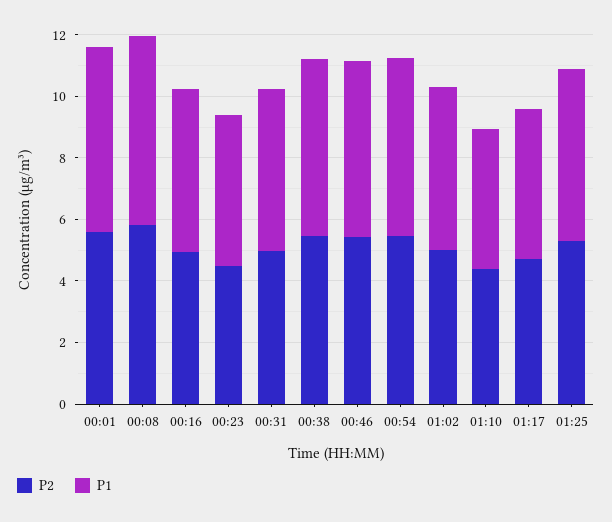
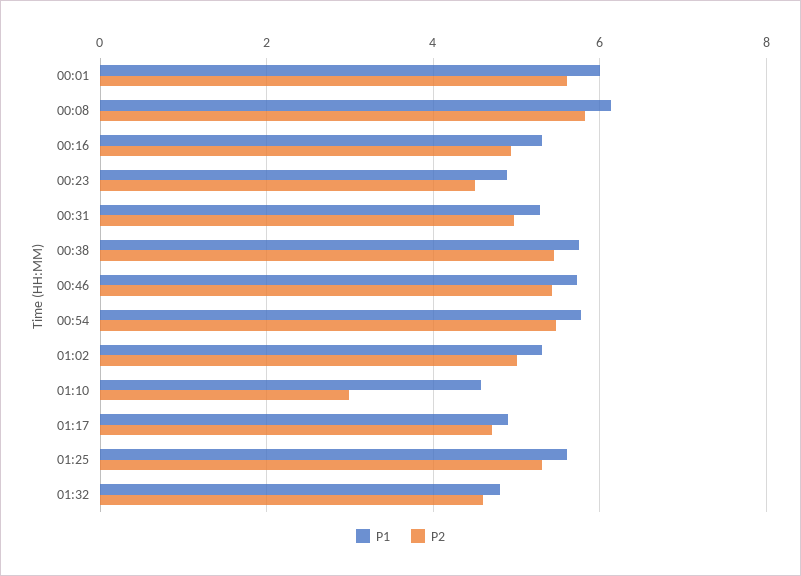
P2, 01:10: 4.5 -> 3
P1, 01:32: none -> 4.8
P2, 01:32: none -> 4.6

